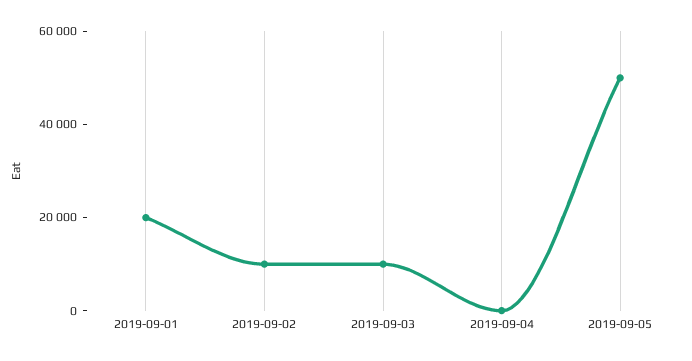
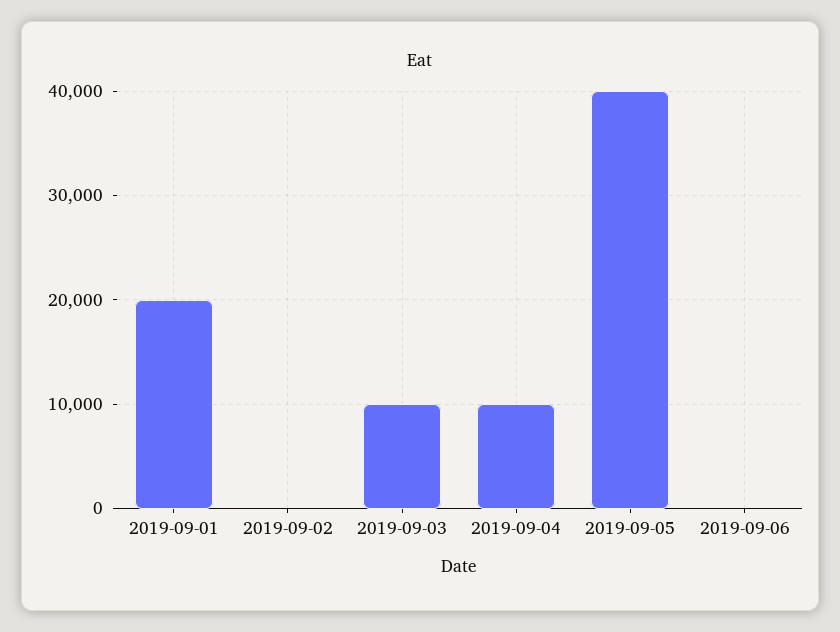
2019-09-02: 10000 -> 0
2019-09-04: 0 -> 10000
2019-09-05: 50000 -> 40000
2019-09-06: none -> 0

